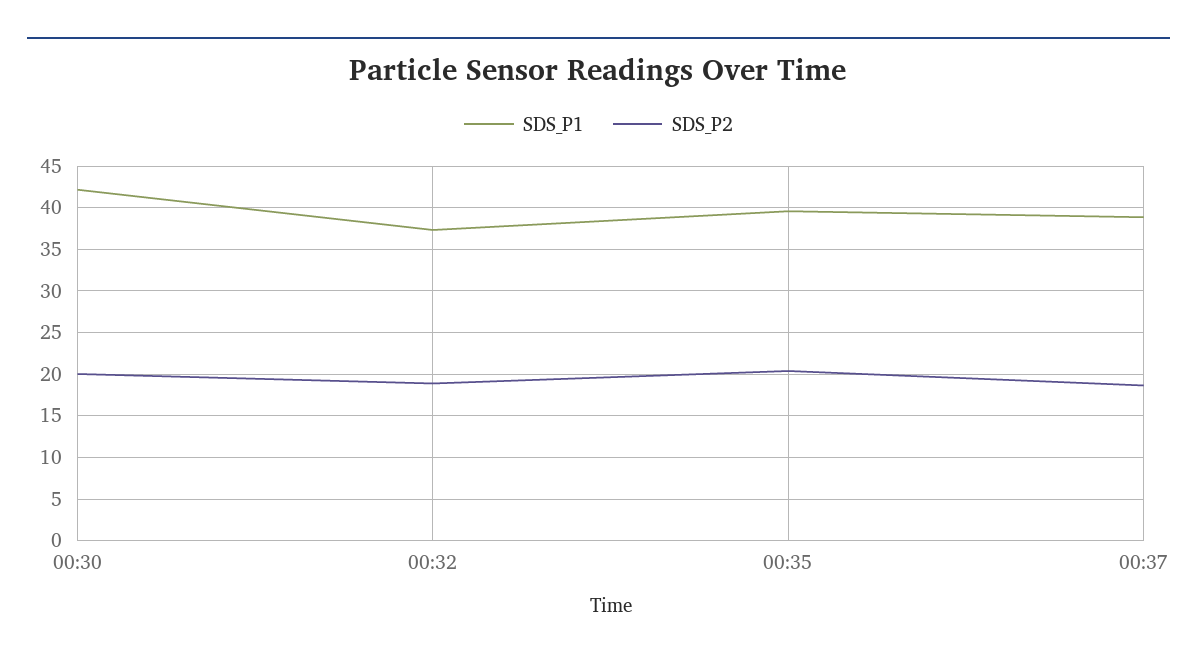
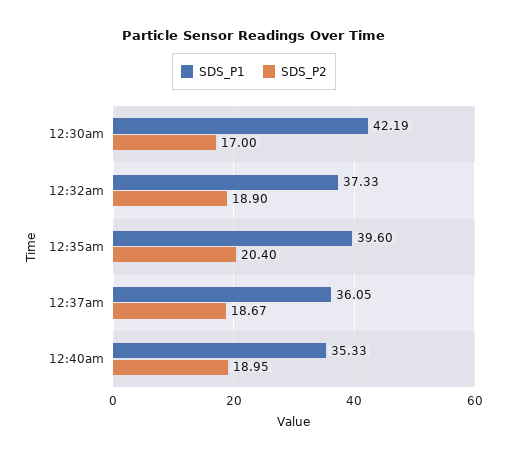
SDS_P2, 00:30: 20 -> 17
SDS_P1, 00:37: 39 -> 36.05
SDS_P1, 12:40am: none -> 35.33
SDS_P2, 12:40am: none -> 18.95

